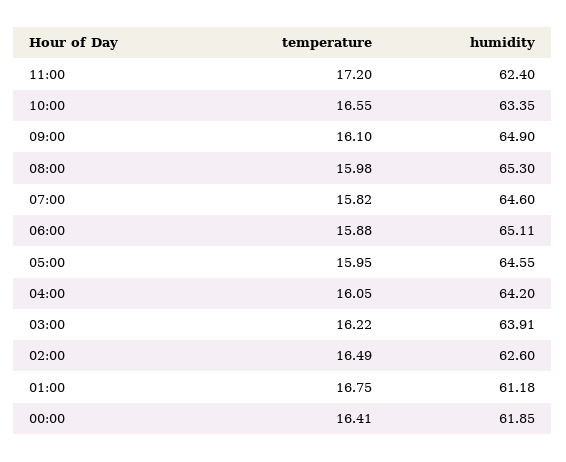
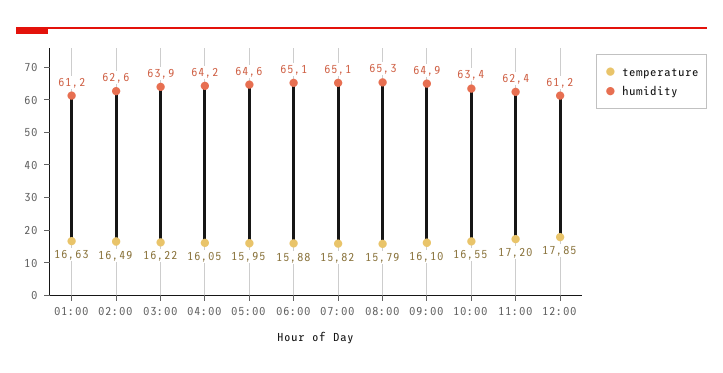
temperature, 08:00: 15.98 -> 15.79
humidity, 07:00: 64.6 -> 65.1
temperature, 01:00: 16.75 -> 16.63
temperature, 00:00: 16.41 -> none
humidity, 00:00: 61.85 -> none
temperature, 12:00: none -> 17.85
humidity, 12:00: none -> 61.2

